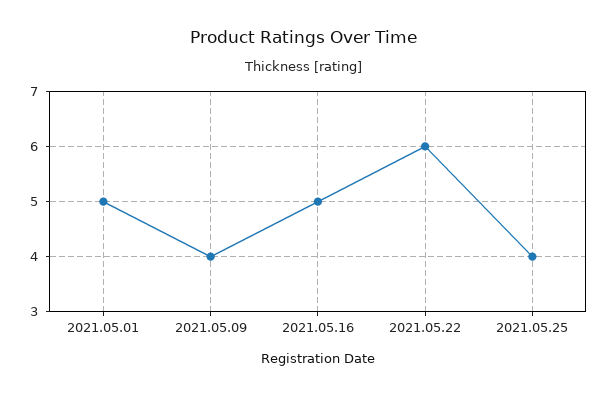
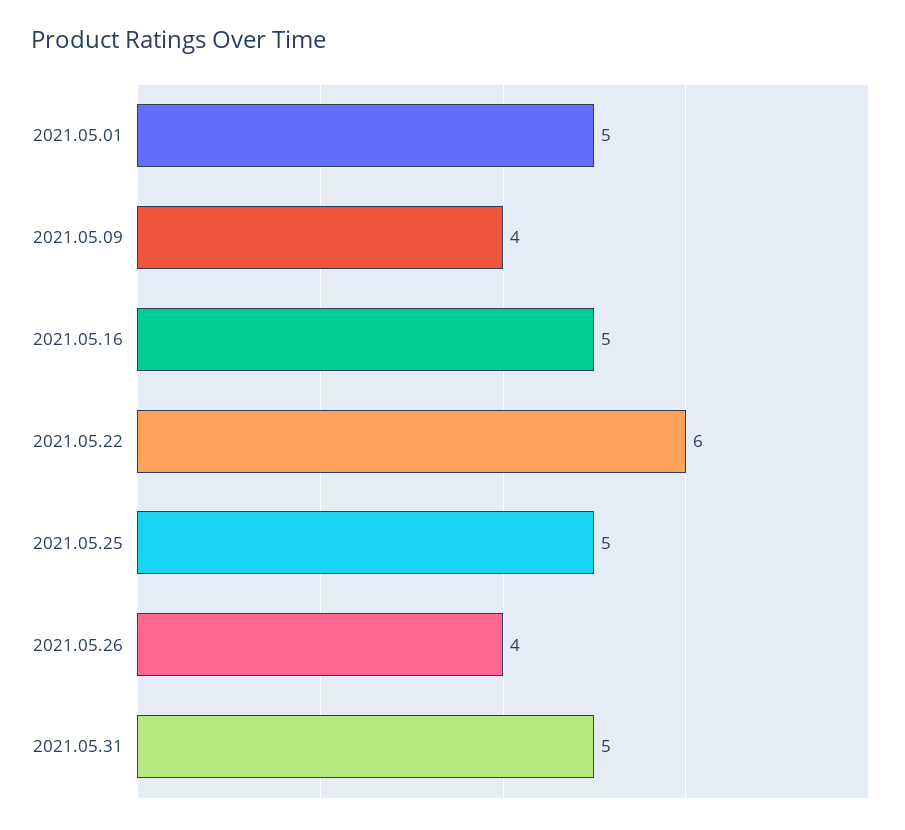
2021.05.25: 4 -> 5
2021.05.26: none -> 4
2021.05.31: none -> 5

